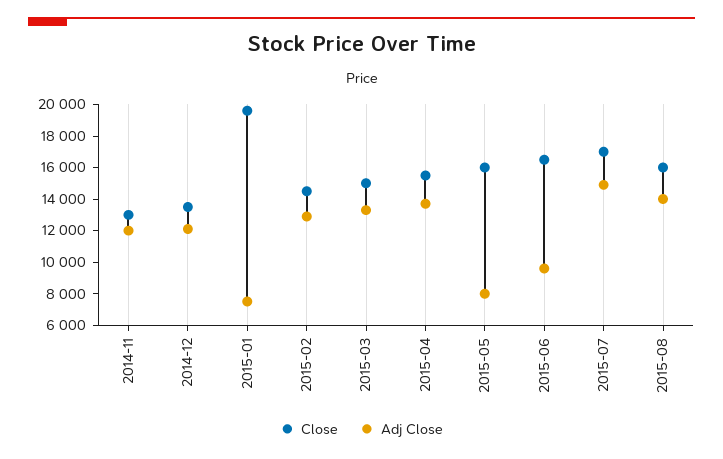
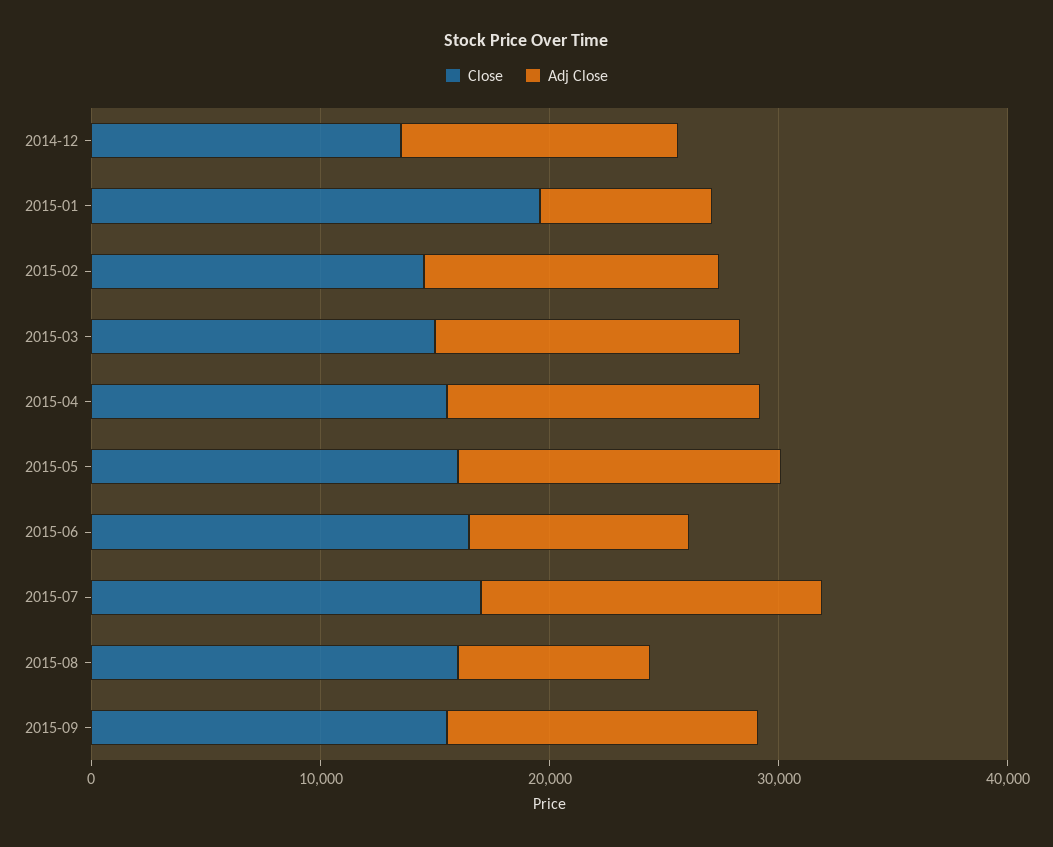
Close, 2014-11: 13000 -> none
Adj Close, 2014-11: 12000 -> none
Adj Close, 2015-05: 8000 -> 14000
Adj Close, 2015-08: 14000 -> 8000
Close, 2015-09: none -> 16000
Adj Close, 2015-09: none -> 14000

